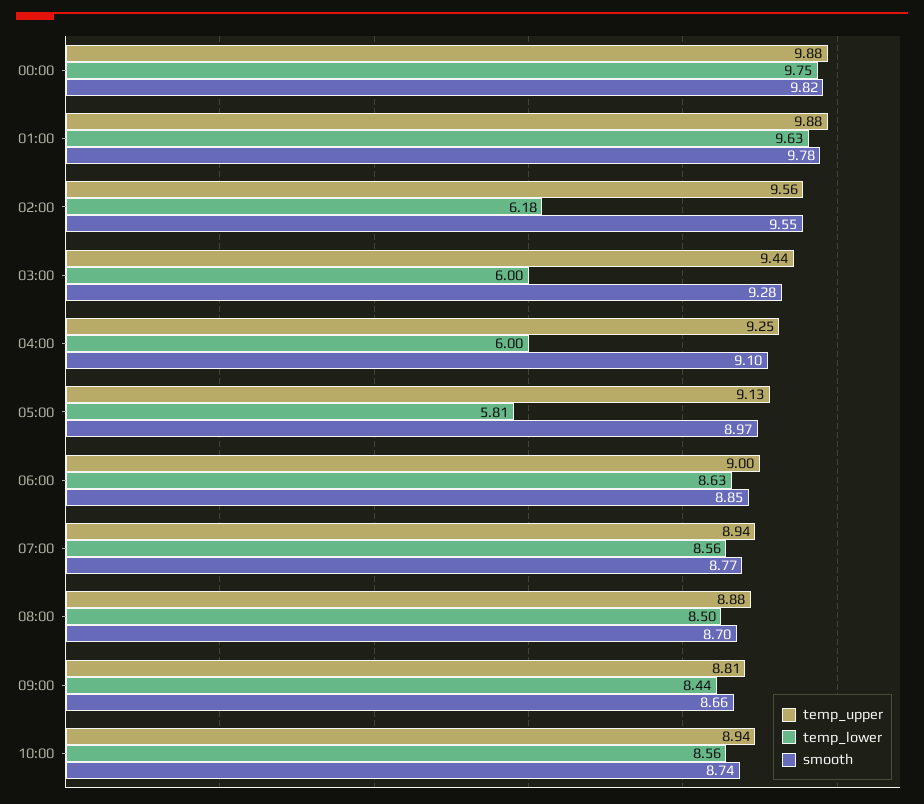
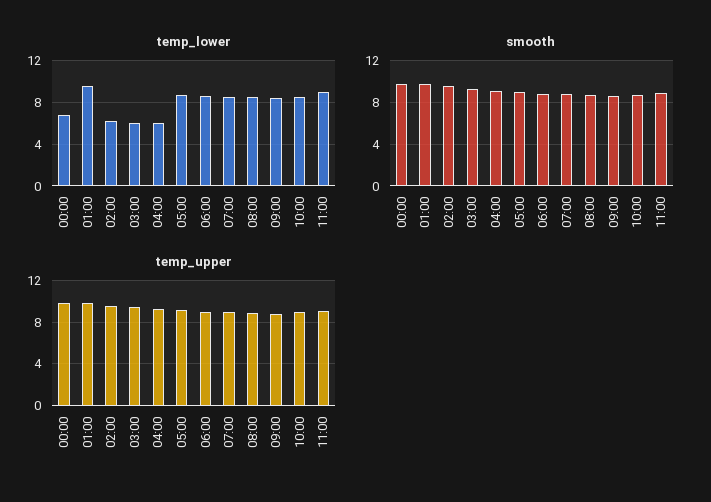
temp_lower, 00:00: 9.75 -> 7
temp_lower, 05:00: 5.81 -> 9
temp_lower, 11:00: none -> 9
smooth, 11:00: none -> 9
temp_upper, 11:00: none -> 9

